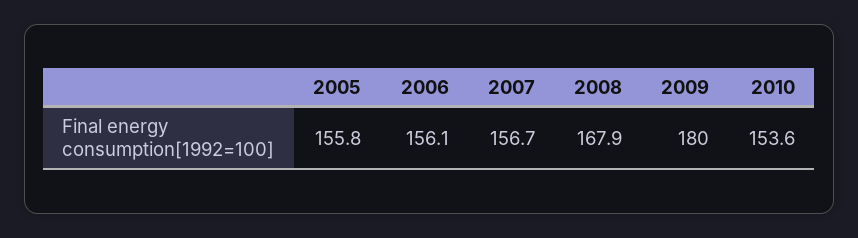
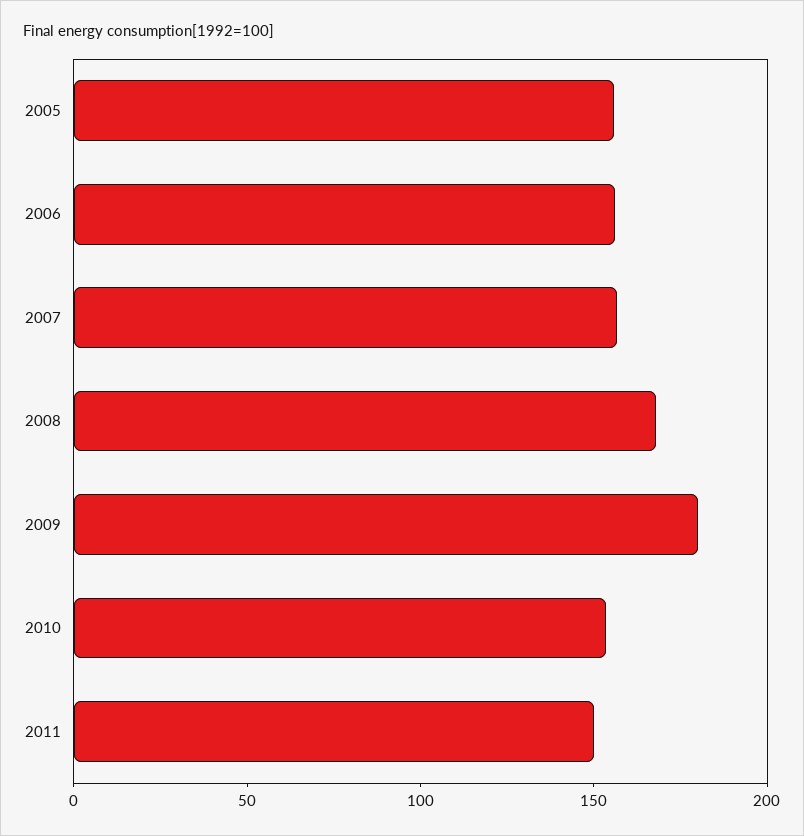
2011: none -> 150

